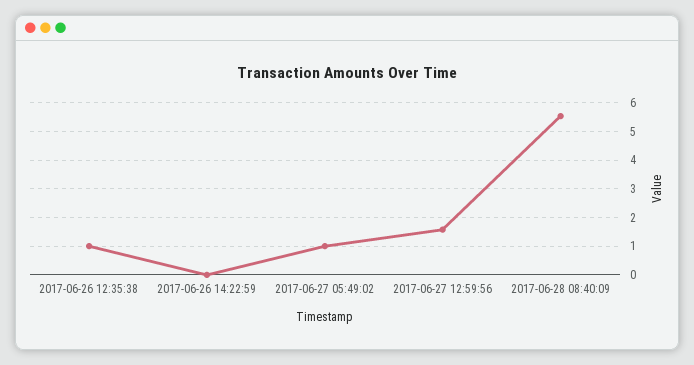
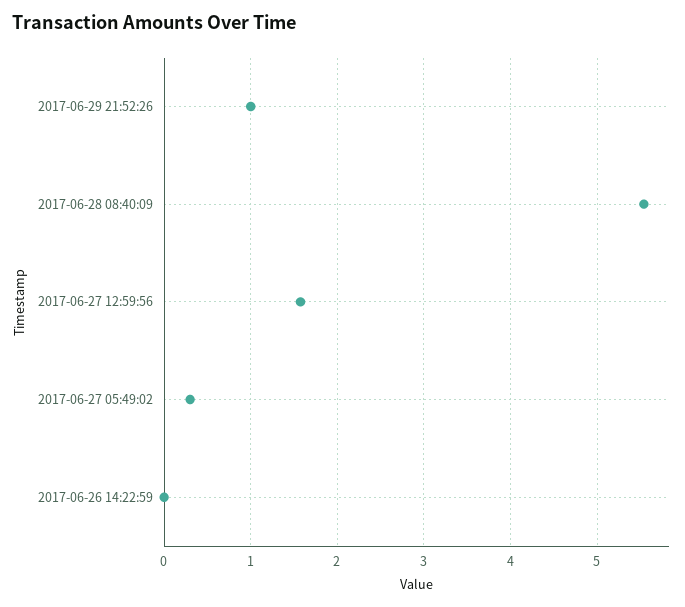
2017-06-26 12:35:38: 1 -> none
2017-06-27 05:49:02: 1 -> 0.3
2017-06-29 21:52:26: none -> 1

